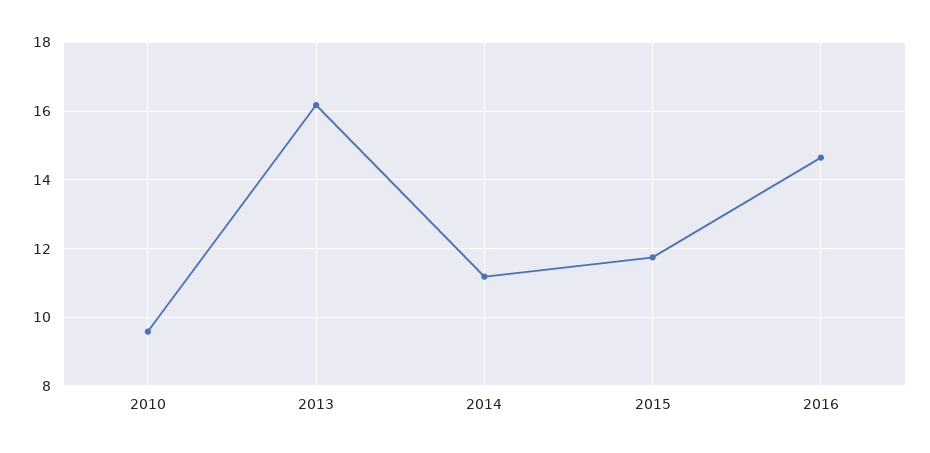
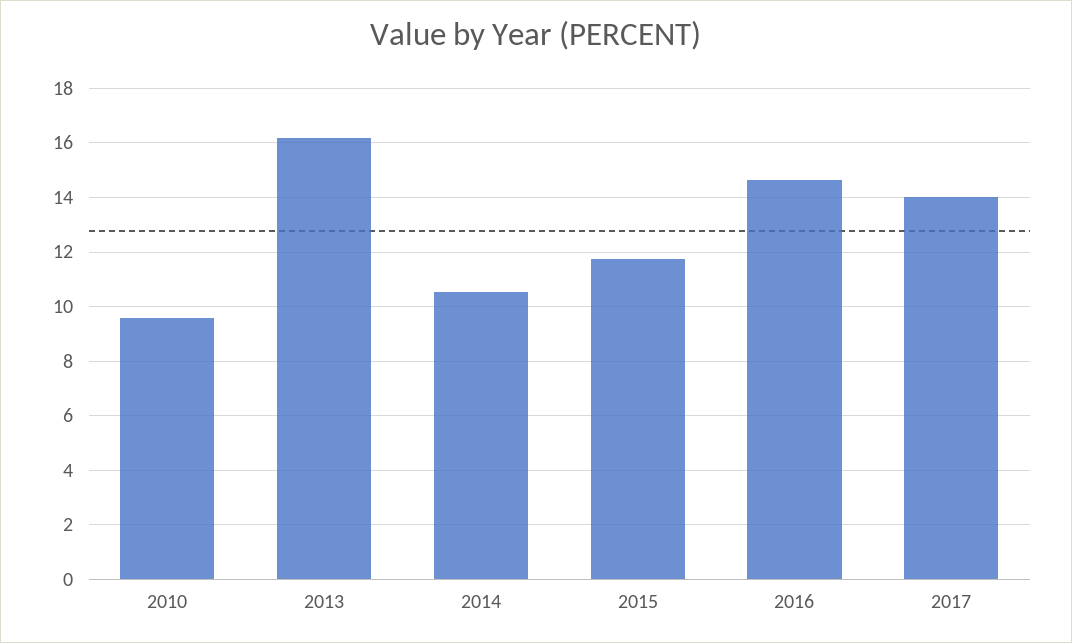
2014: 11.2 -> 10.5
2017: none -> 14

